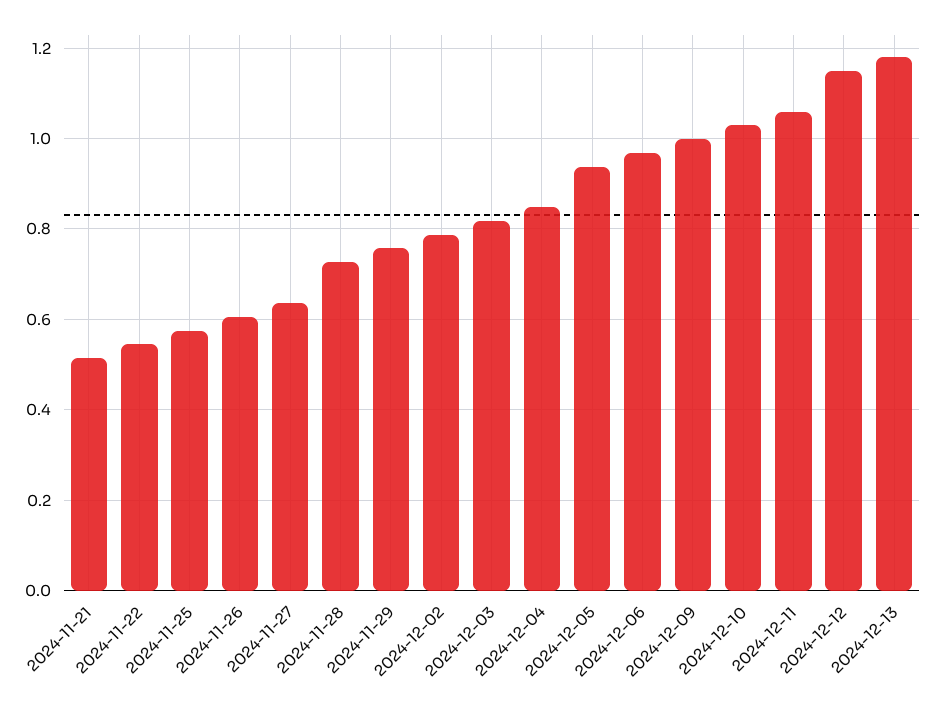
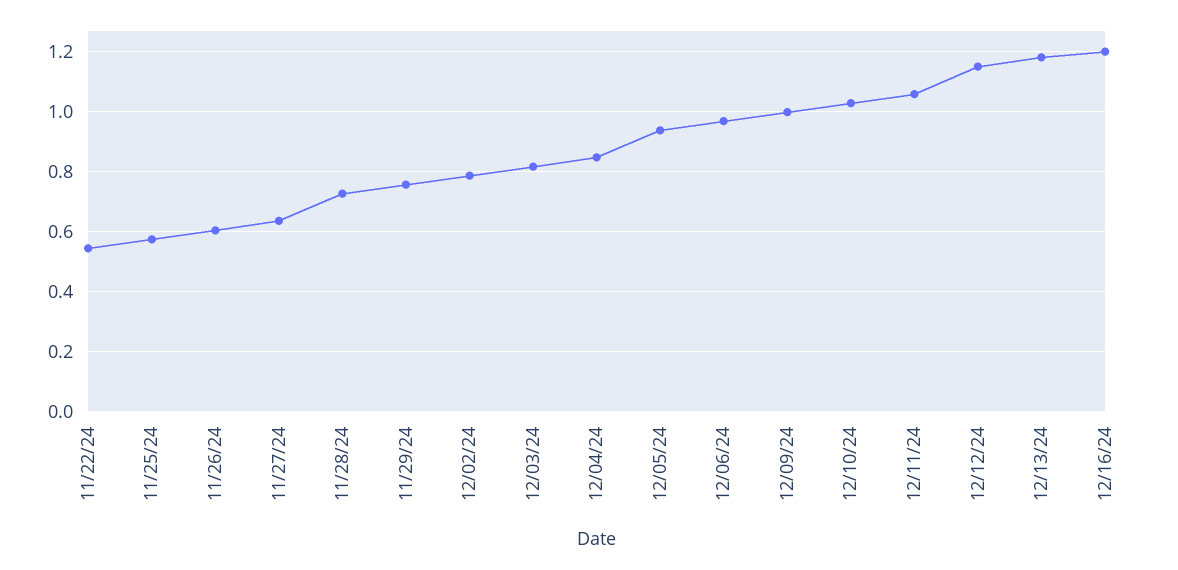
2024-11-21: 0.52 -> none
12/16/24: none -> 1.2

